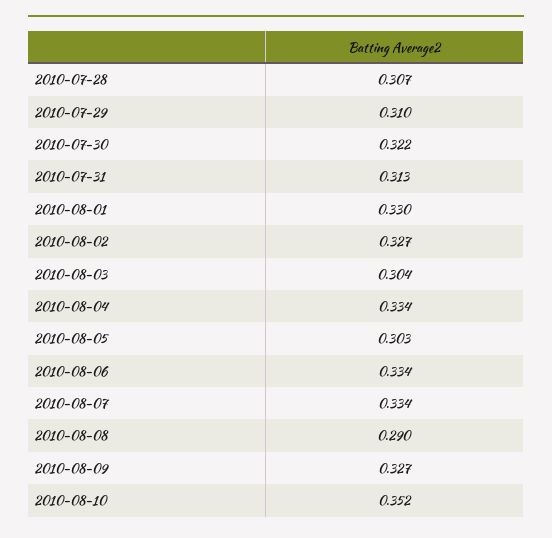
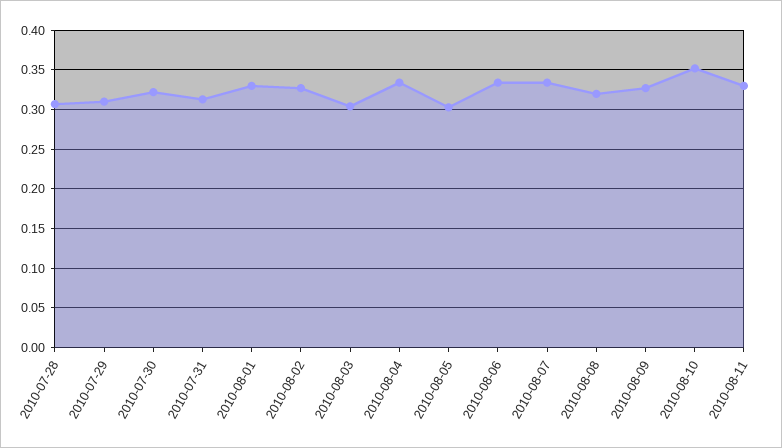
2010-08-08: 0.29 -> 0.32
2010-08-11: none -> 0.33

